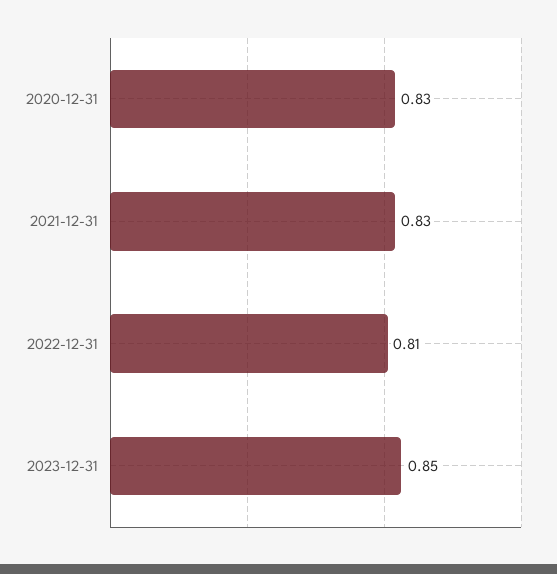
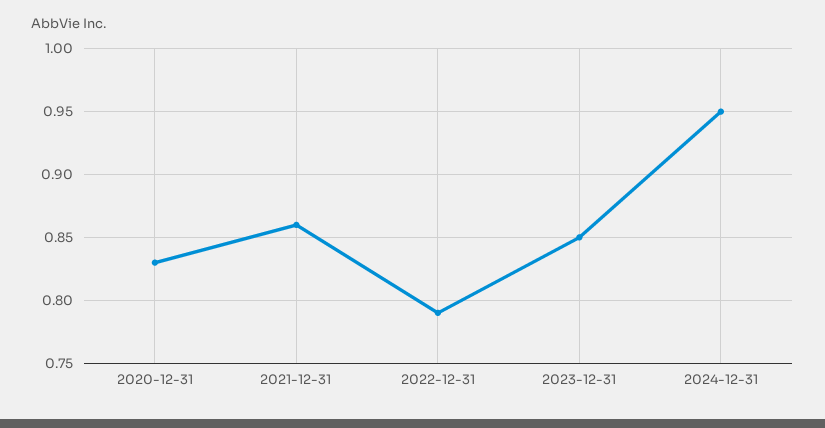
2021-12-31: 0.83 -> 0.86
2022-12-31: 0.81 -> 0.79
2024-12-31: none -> 0.95

